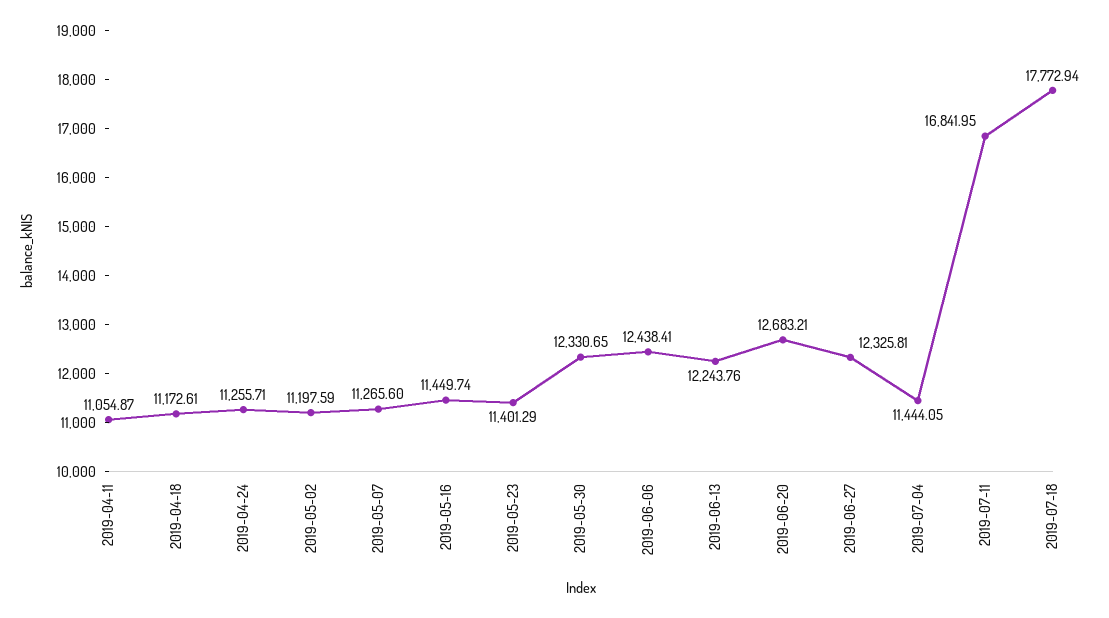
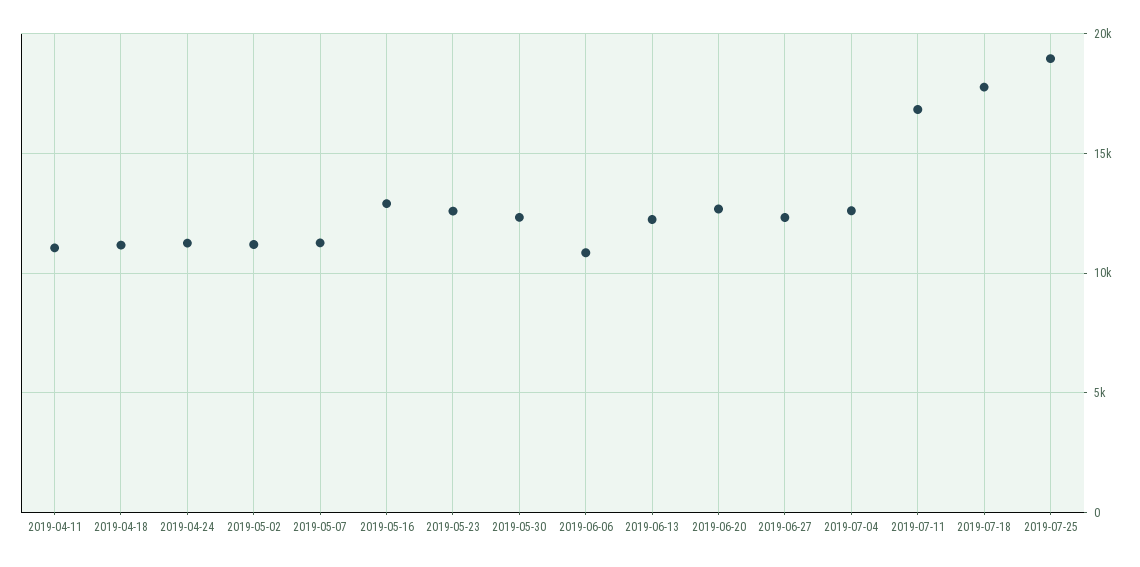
2019-05-16: 11449.74 -> 13000
2019-05-23: 11401.29 -> 12500
2019-06-06: 12438.41 -> 11000
2019-07-04: 11444.05 -> 12500
2019-07-25: none -> 19000

